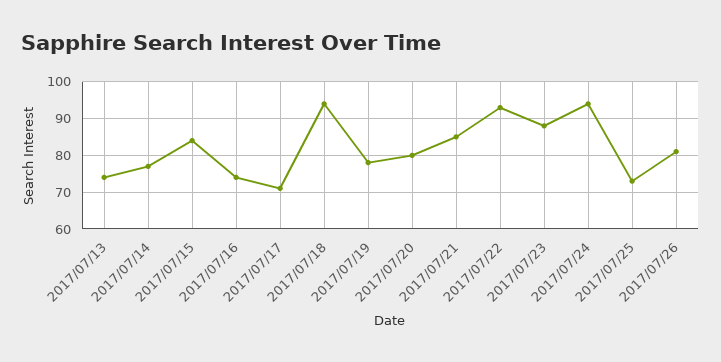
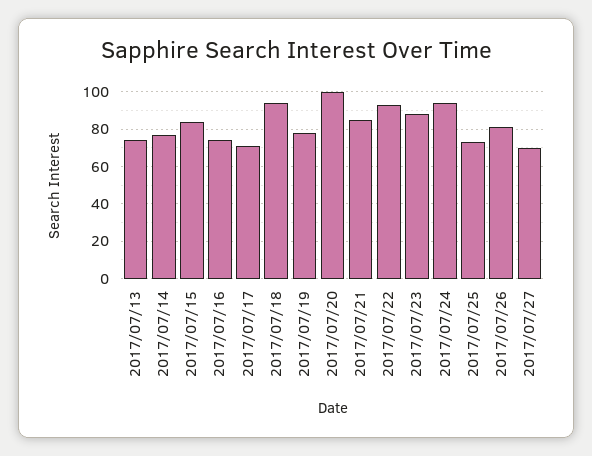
2017/07/20: 80 -> 100
2017/07/27: none -> 70

